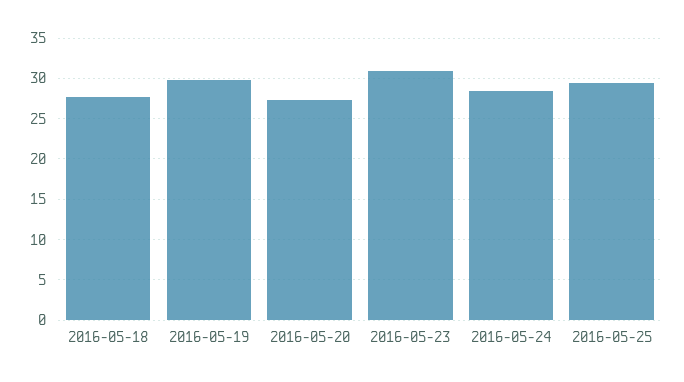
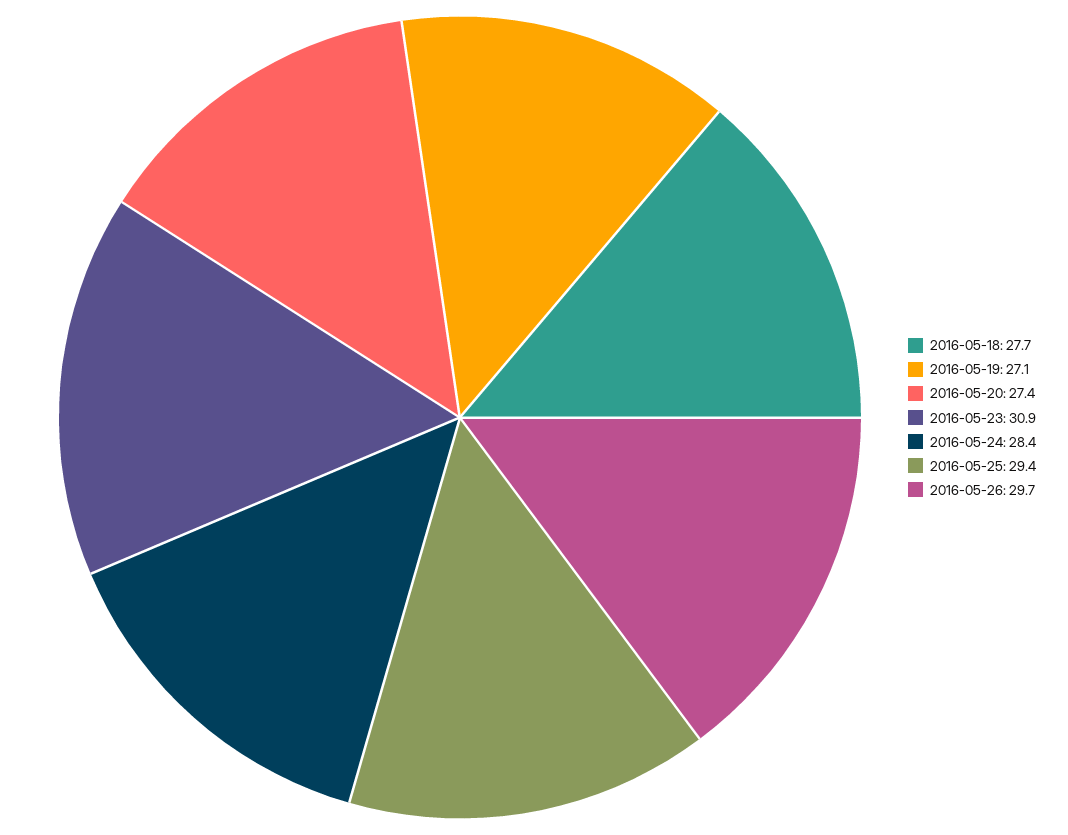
2016-05-19: 30 -> 27.1
2016-05-26: none -> 29.7

